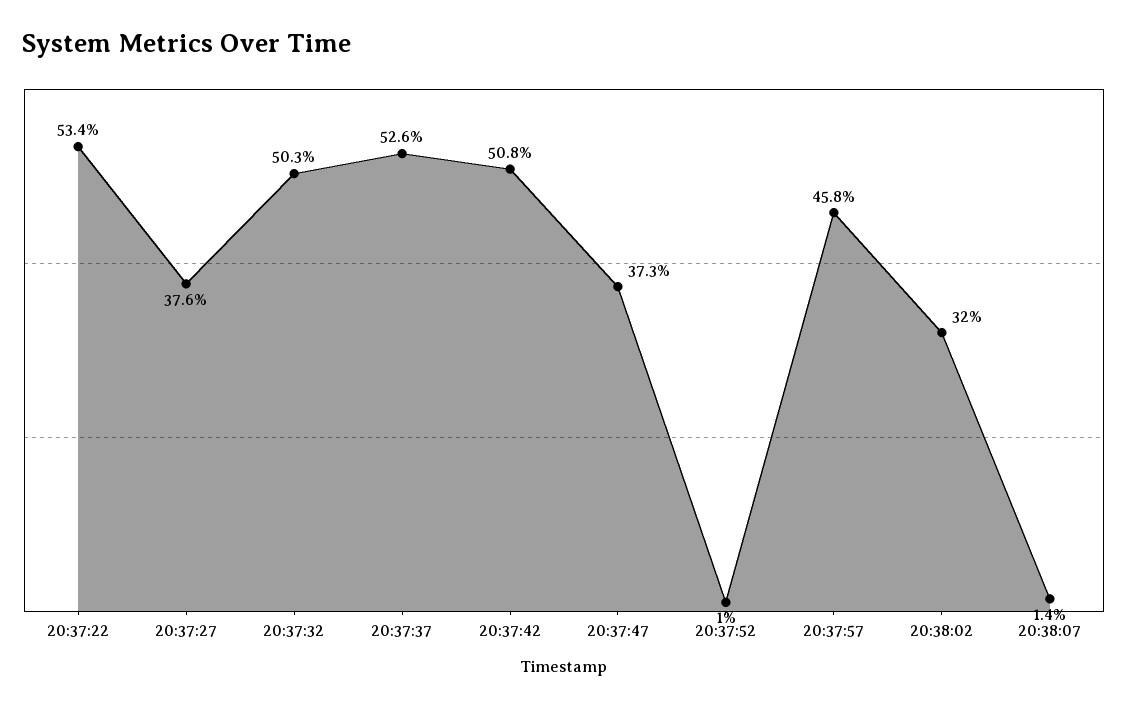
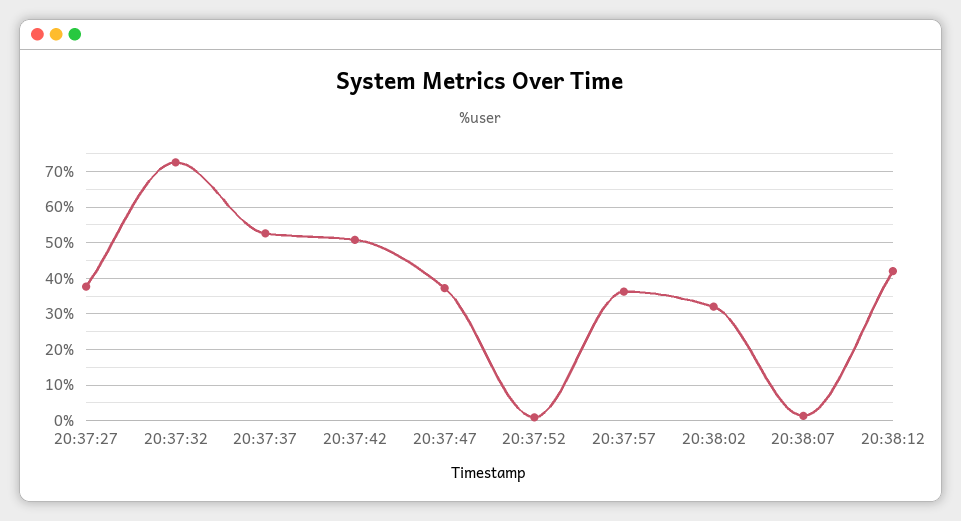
20:37:22: 53.4 -> none
20:37:32: 50.3 -> 72
20:37:57: 45.8 -> 36
20:38:12: none -> 42

